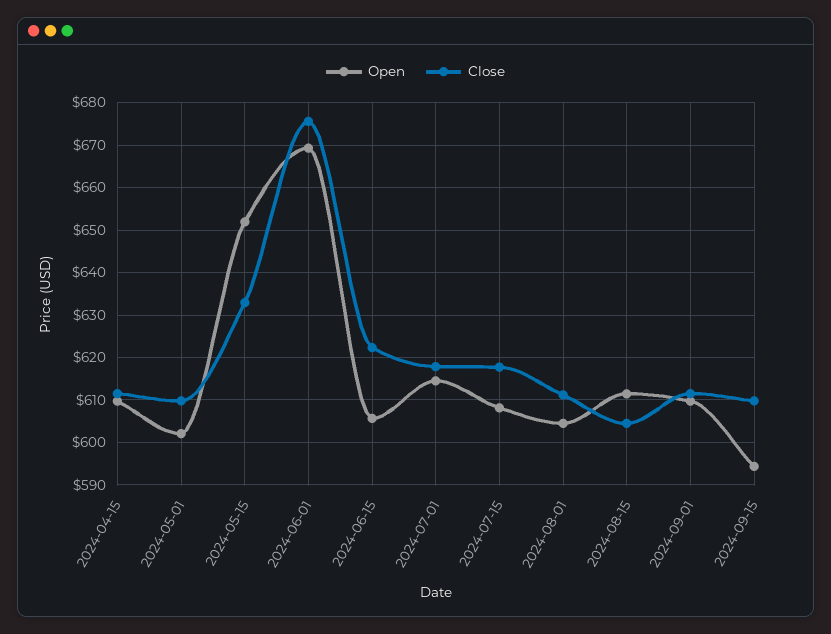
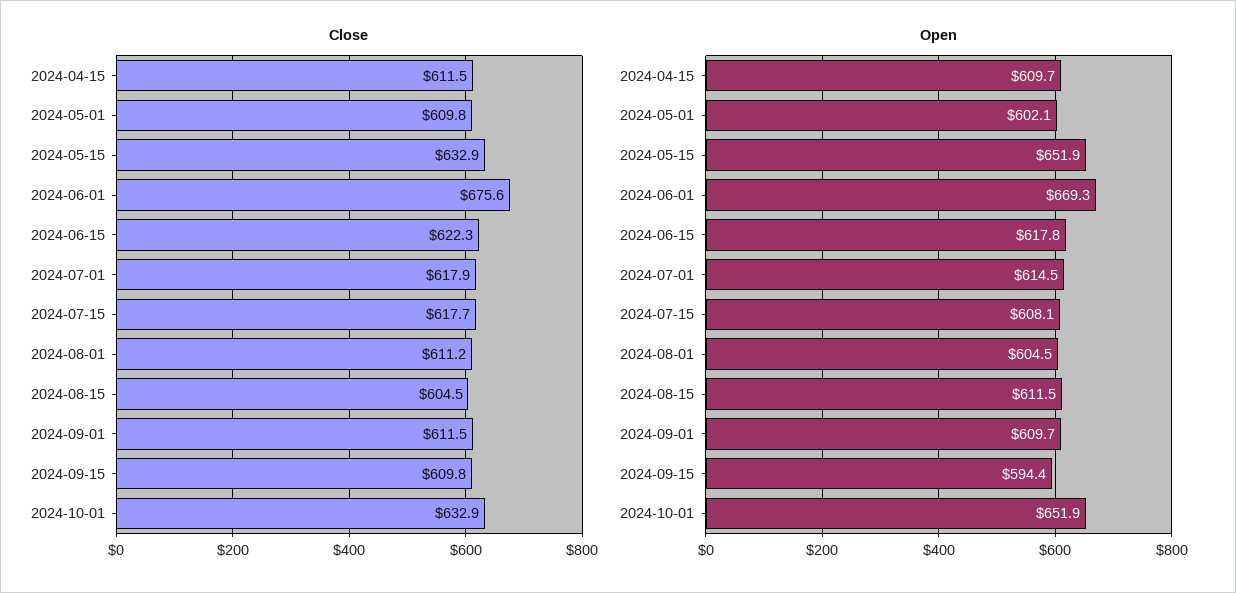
Open, 2024-06-15: 606 -> 617.8
Close, 2024-10-01: none -> 632.9
Open, 2024-10-01: none -> 651.9

